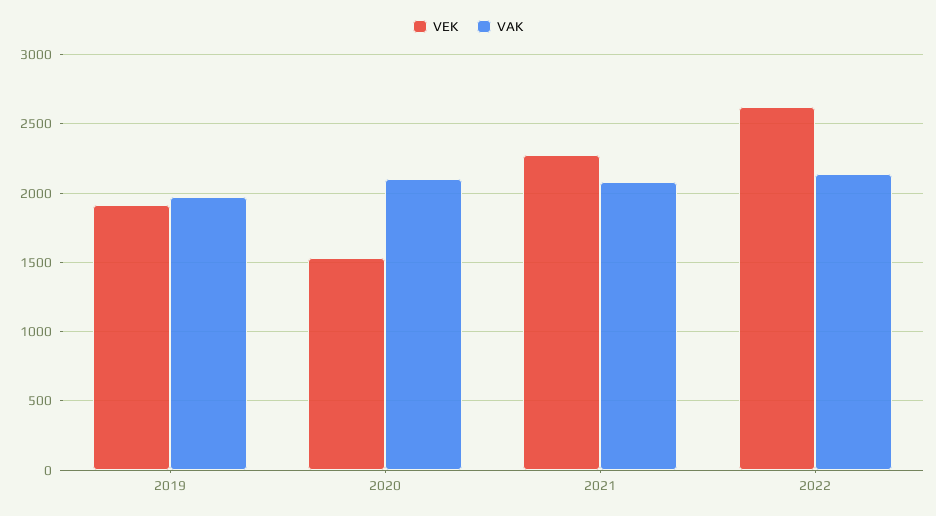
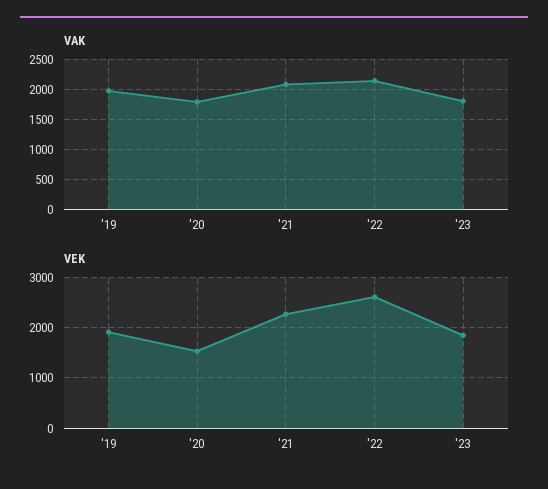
VAK, 2020: 2100 -> 1800
VAK, '23: none -> 1800
VEK, '23: none -> 1800

